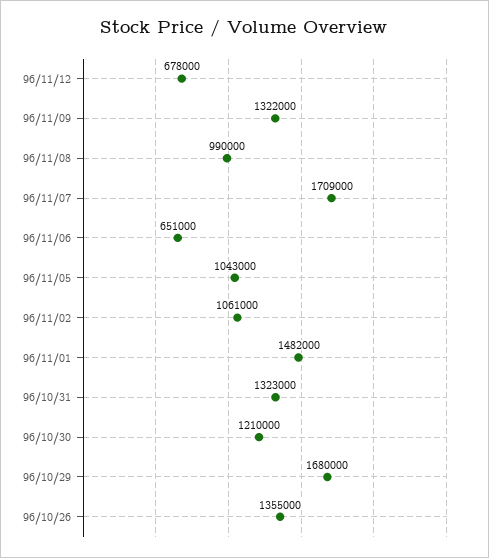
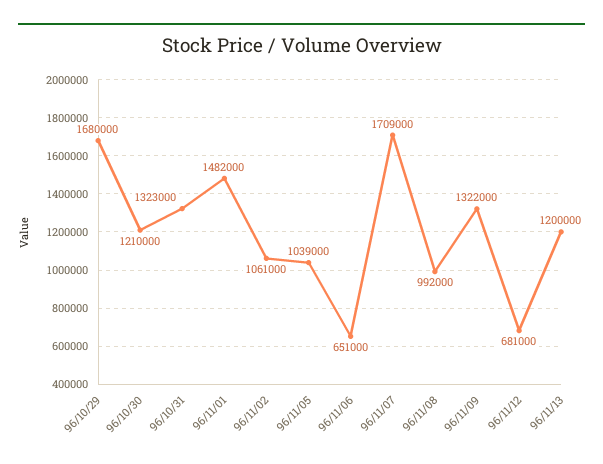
96/11/12: 678000 -> 681000
96/11/08: 990000 -> 992000
96/11/05: 1043000 -> 1039000
96/10/26: 1355000 -> none
96/11/13: none -> 1200000

